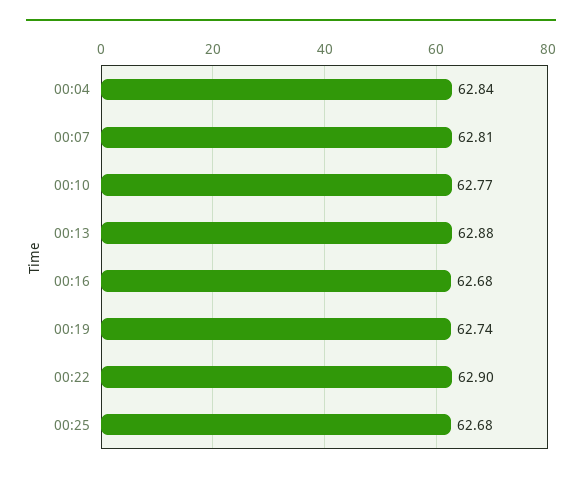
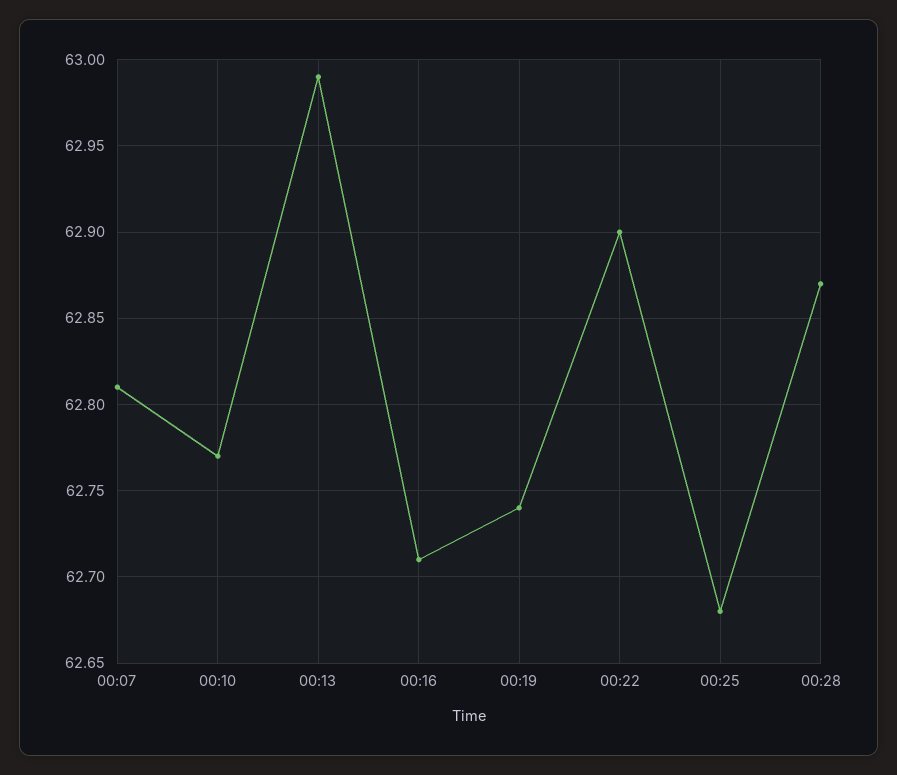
00:04: 62.84 -> none
00:13: 62.88 -> 62.99
00:16: 62.68 -> 62.71
00:28: none -> 62.87

